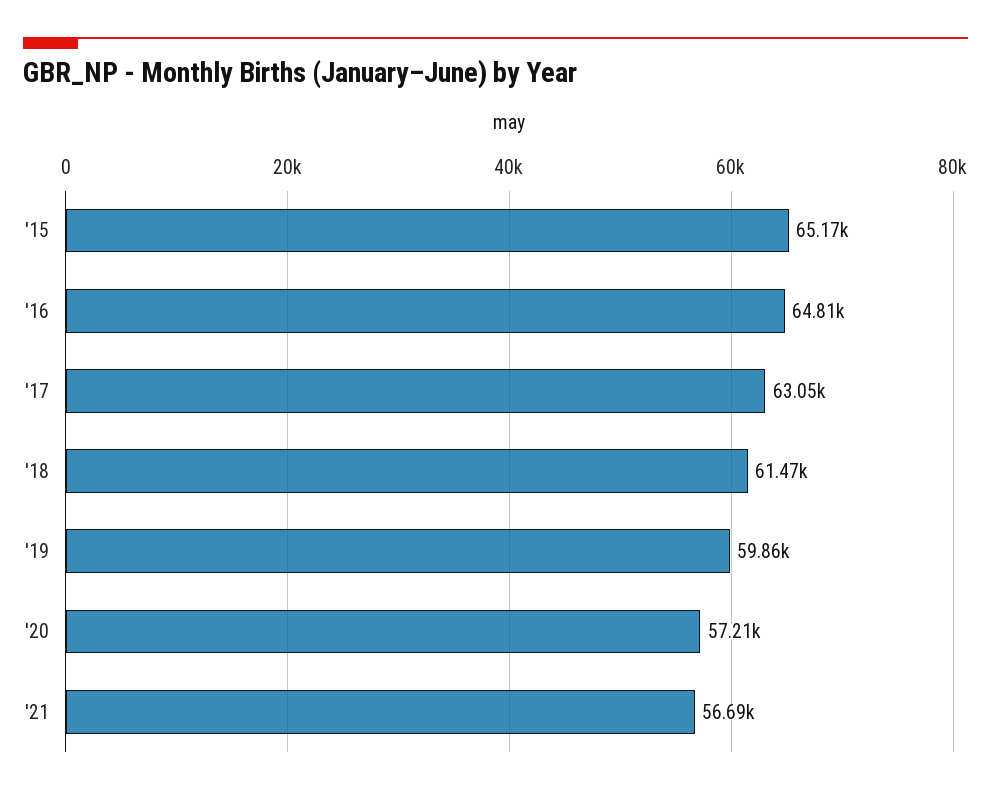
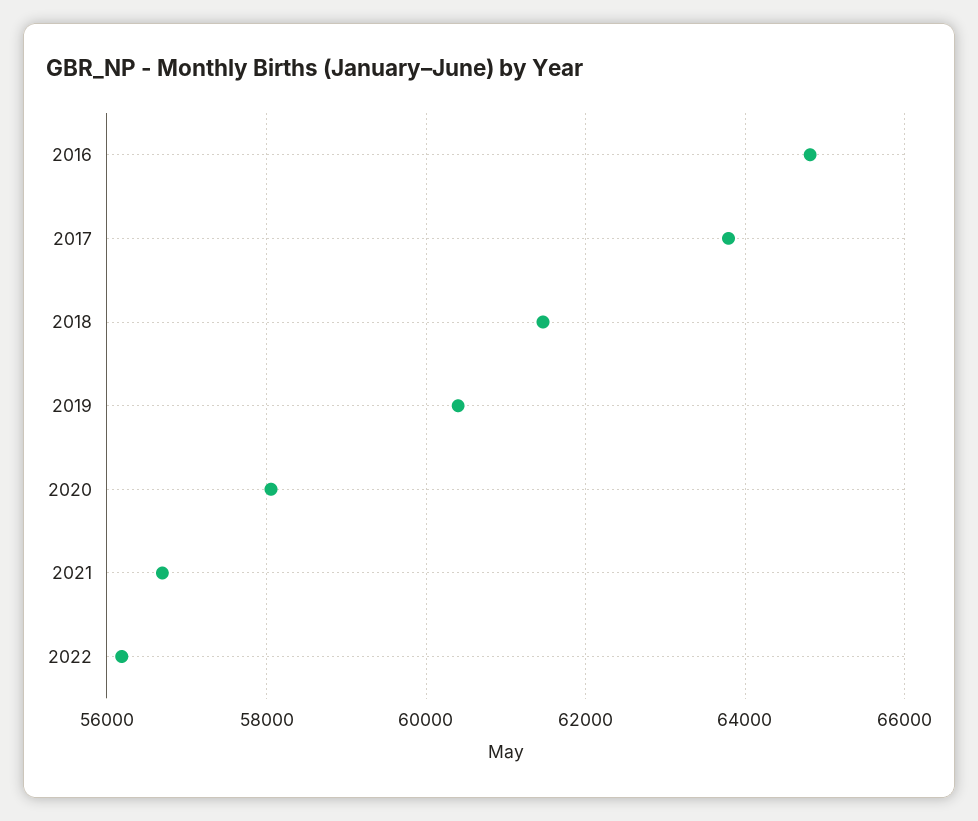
'15: 65170 -> none
'17: 63050 -> 63800
'19: 59860 -> 60400
'20: 57210 -> 58000
2022: none -> 56200

